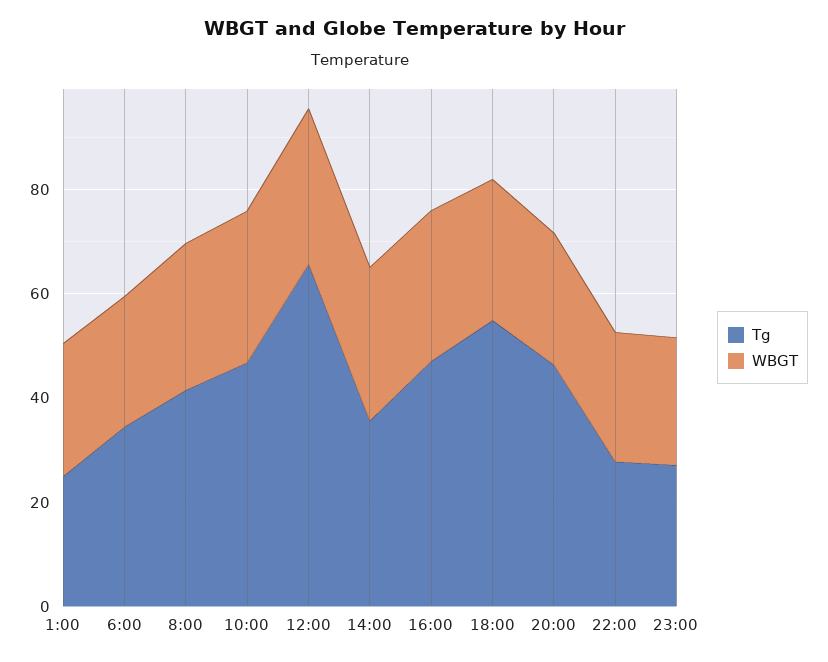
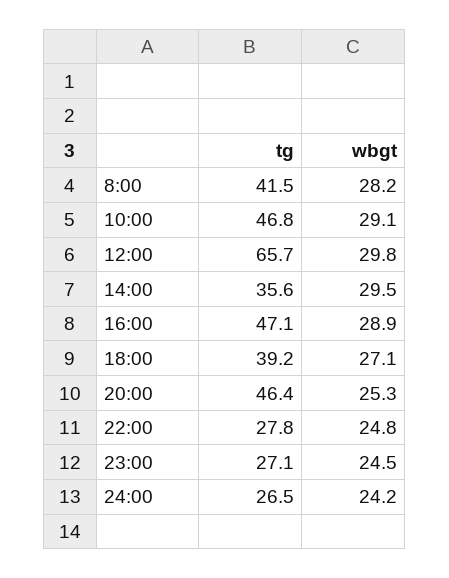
Tg, 1:00: 25 -> none
WBGT, 1:00: 25 -> none
Tg, 6:00: 35 -> none
WBGT, 6:00: 25 -> none
Tg, 18:00: 55 -> 39.2
Tg, 24:00: none -> 26.5
WBGT, 24:00: none -> 24.2

